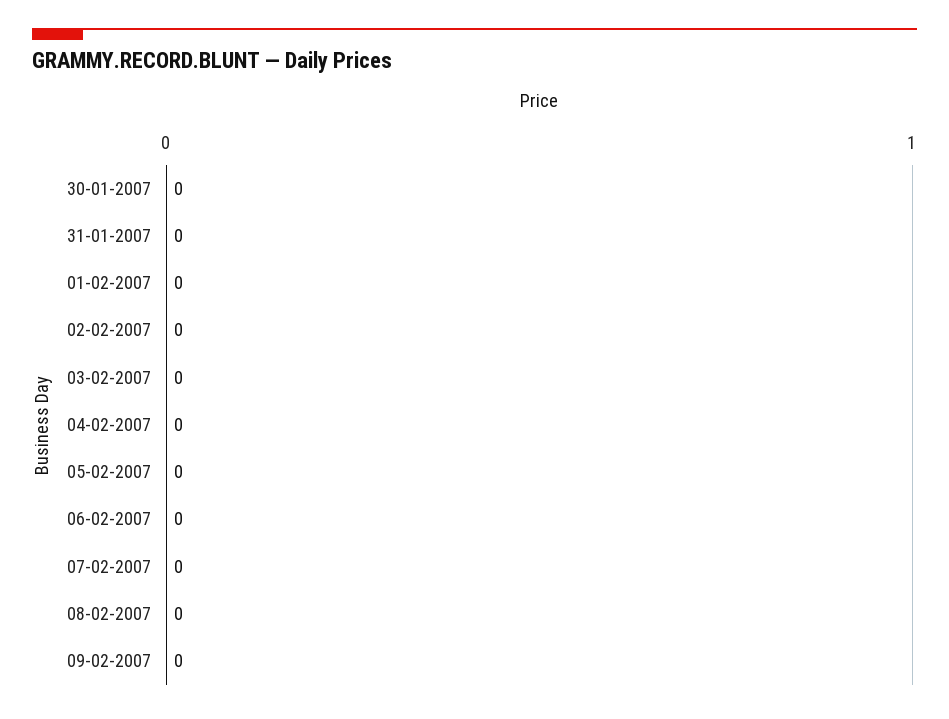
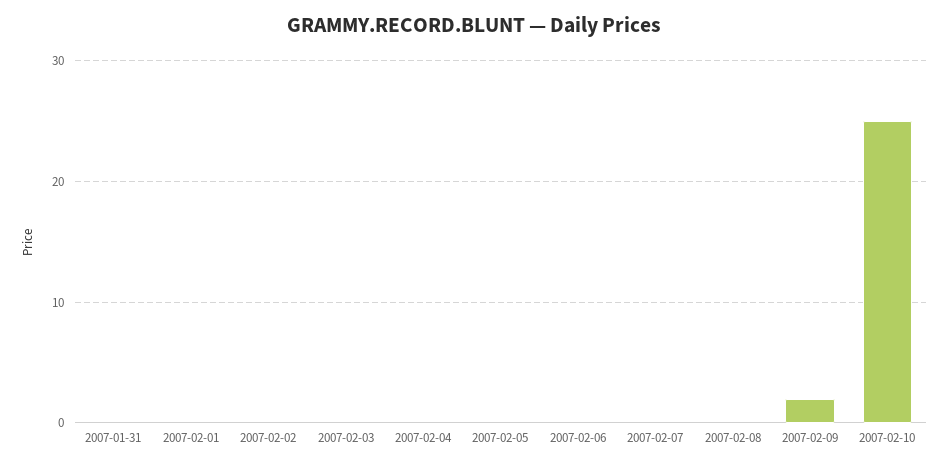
30-01-2007: 0 -> none
09-02-2007: 0 -> 2
2007-02-10: none -> 25

